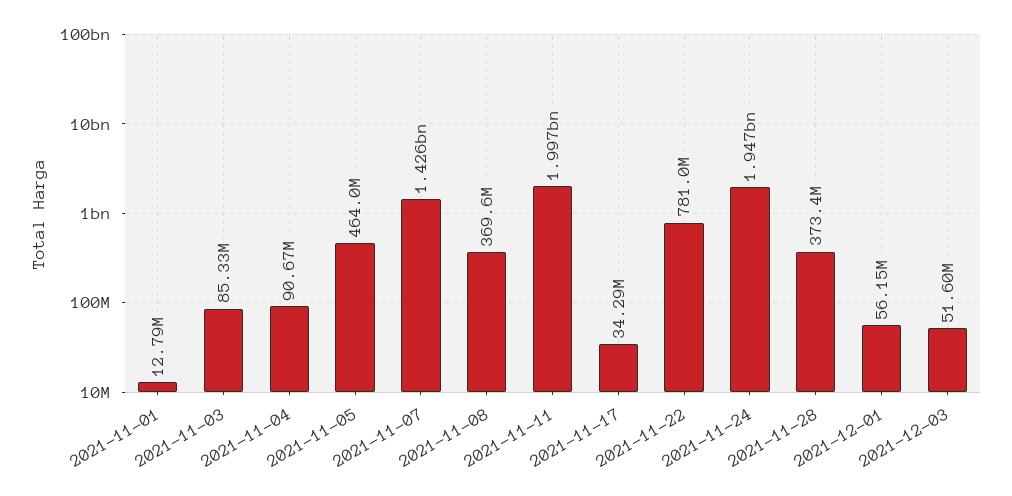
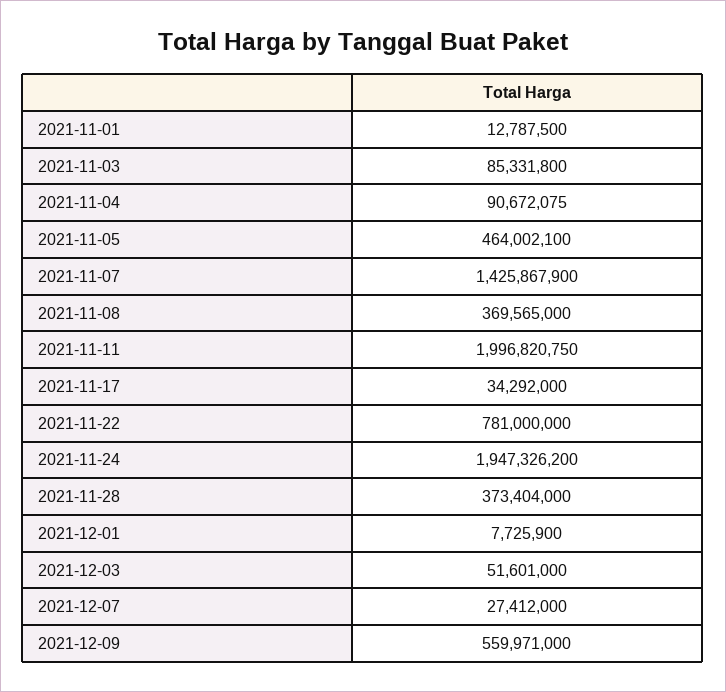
2021-12-01: 56150000 -> 7725900
2021-12-07: none -> 27412000
2021-12-09: none -> 559971000

